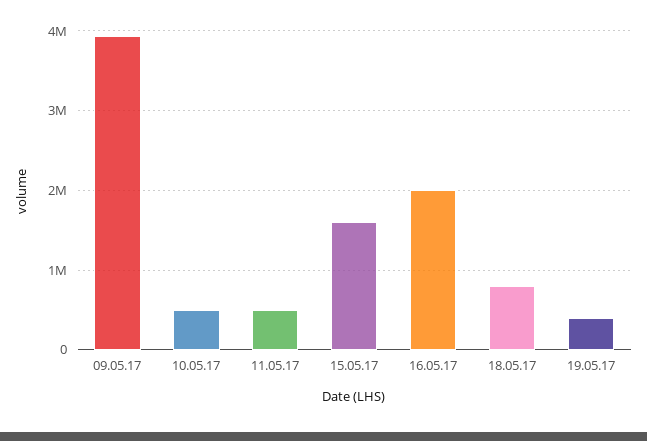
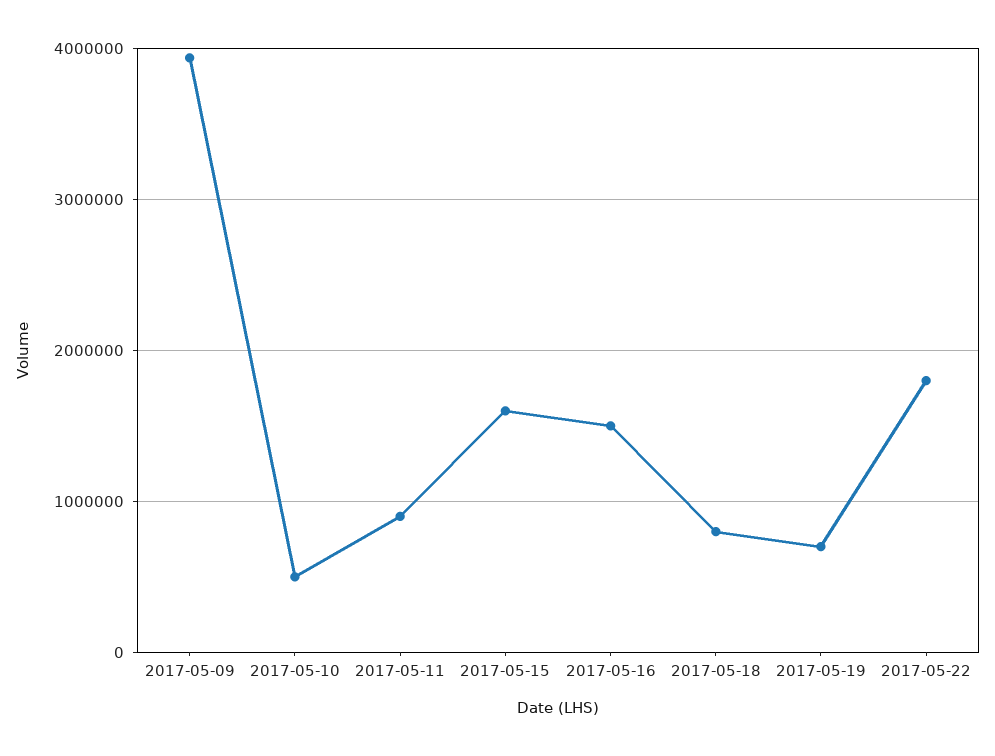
11.05.17: 500000 -> 900000
16.05.17: 2000000 -> 1500000
19.05.17: 400000 -> 700000
2017-05-22: none -> 1800000

